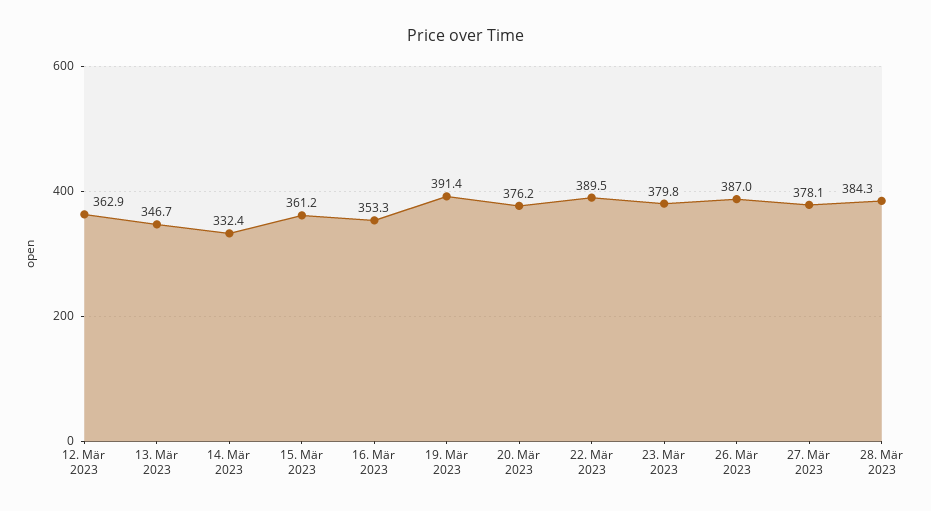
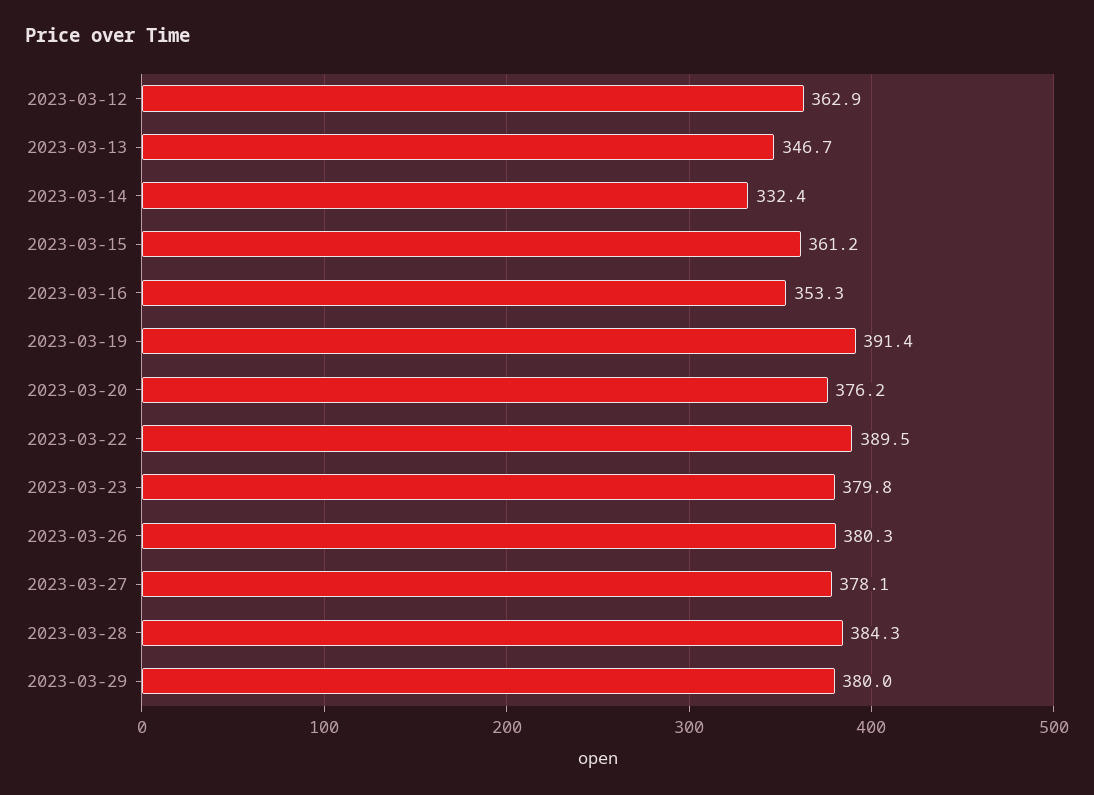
26. Mär 2023: 387 -> 380.3
2023-03-29: none -> 380

